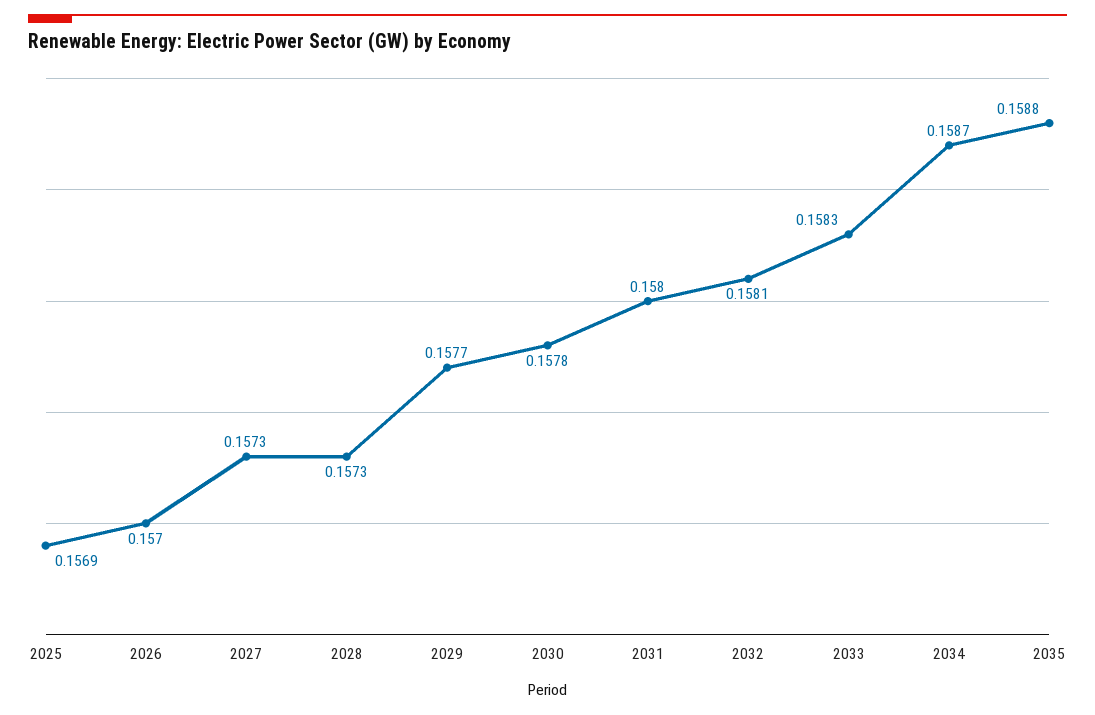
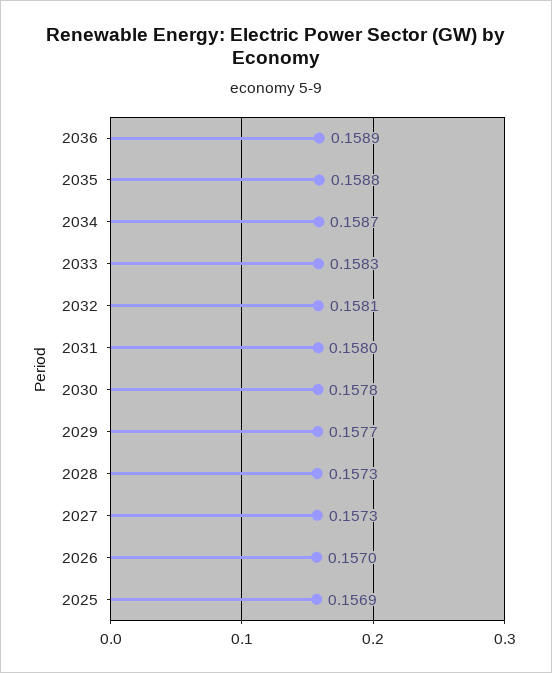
2036: none -> 0.1589

